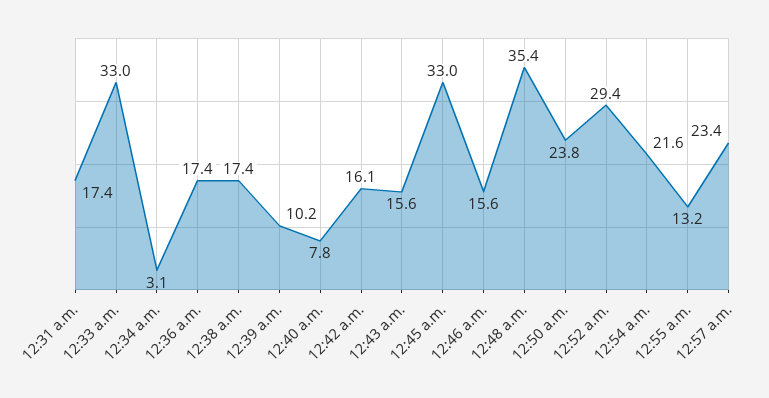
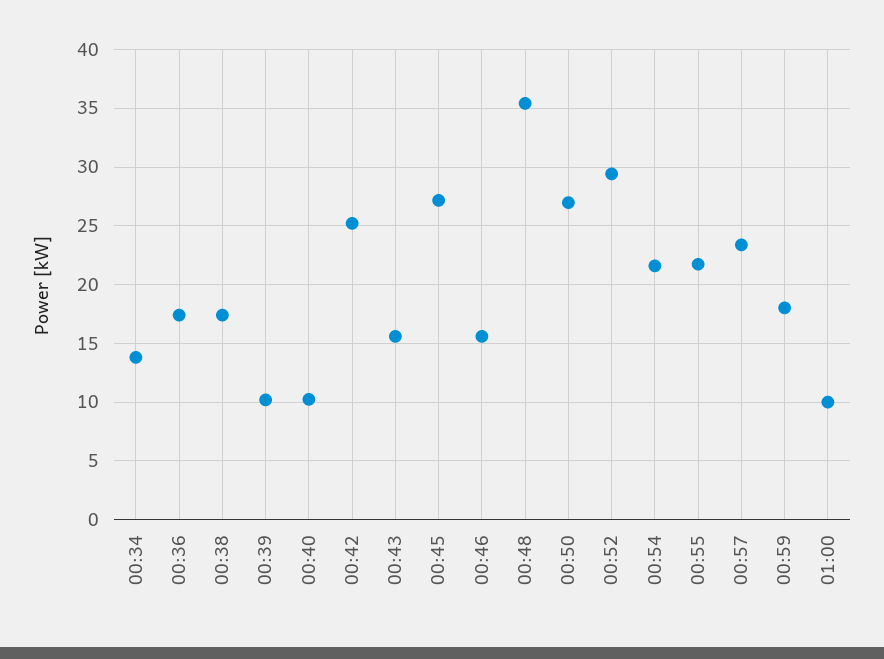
12:31 a.m.: 17.4 -> none
12:33 a.m.: 33 -> none
12:34 a.m.: 3.1 -> 14
12:40 a.m.: 7.8 -> 10
12:42 a.m.: 16.1 -> 25
12:45 a.m.: 33 -> 27
12:50 a.m.: 23.8 -> 27
12:55 a.m.: 13.2 -> 22
00:59: none -> 18
01:00: none -> 10

